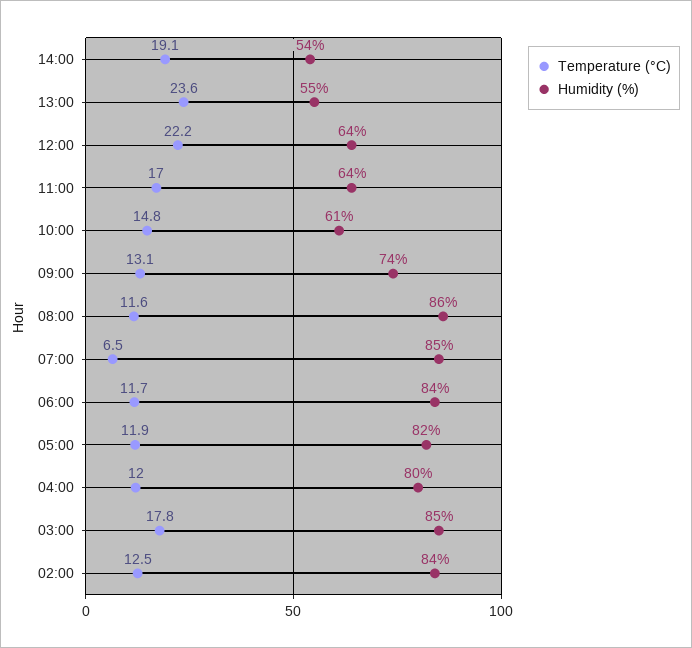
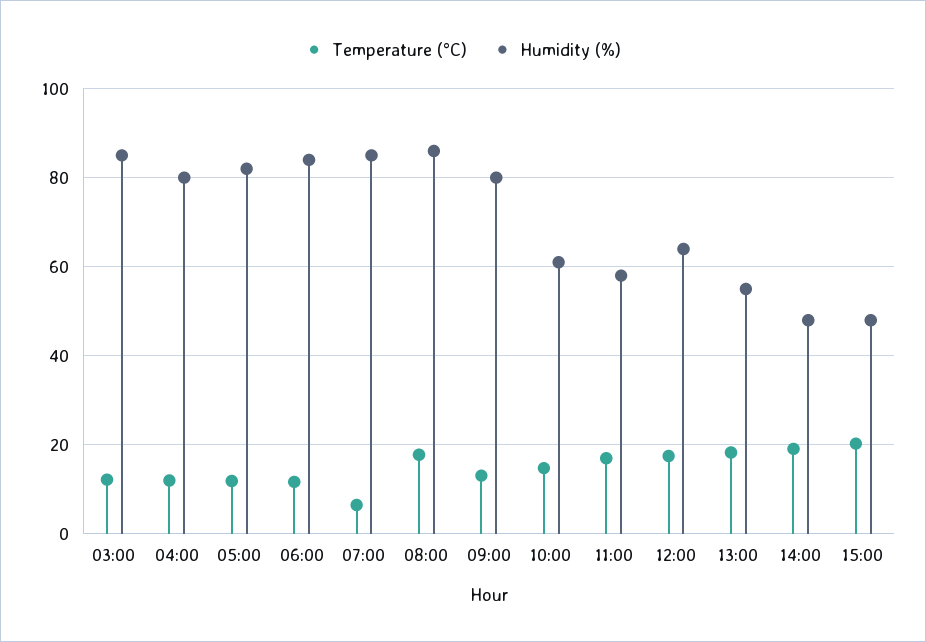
Humidity (%), 14:00: 54 -> 48
Temperature (°C), 13:00: 23.6 -> 18
Temperature (°C), 12:00: 22.2 -> 18
Humidity (%), 11:00: 64 -> 58
Humidity (%), 09:00: 74 -> 80
Temperature (°C), 08:00: 11.6 -> 18
Temperature (°C), 03:00: 17.8 -> 12
Temperature (°C), 02:00: 12.5 -> none
Humidity (%), 02:00: 84 -> none
Temperature (°C), 15:00: none -> 20
Humidity (%), 15:00: none -> 48

